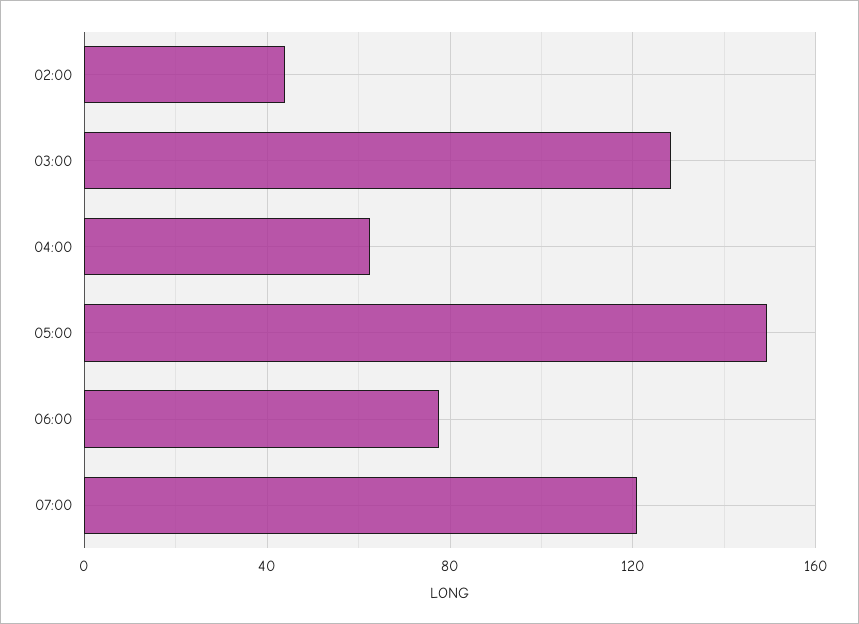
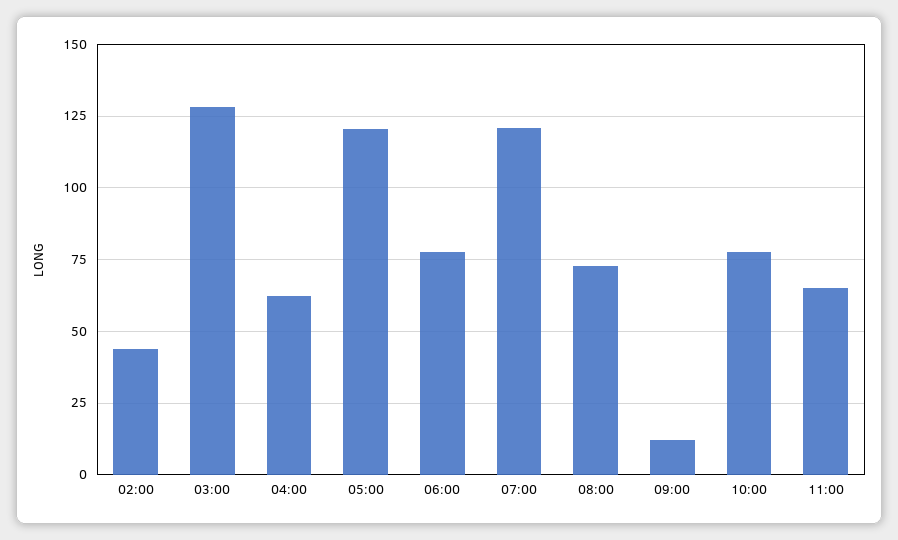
05:00: 150 -> 120
08:00: none -> 72.5
09:00: none -> 12.5
10:00: none -> 77.5
11:00: none -> 65

